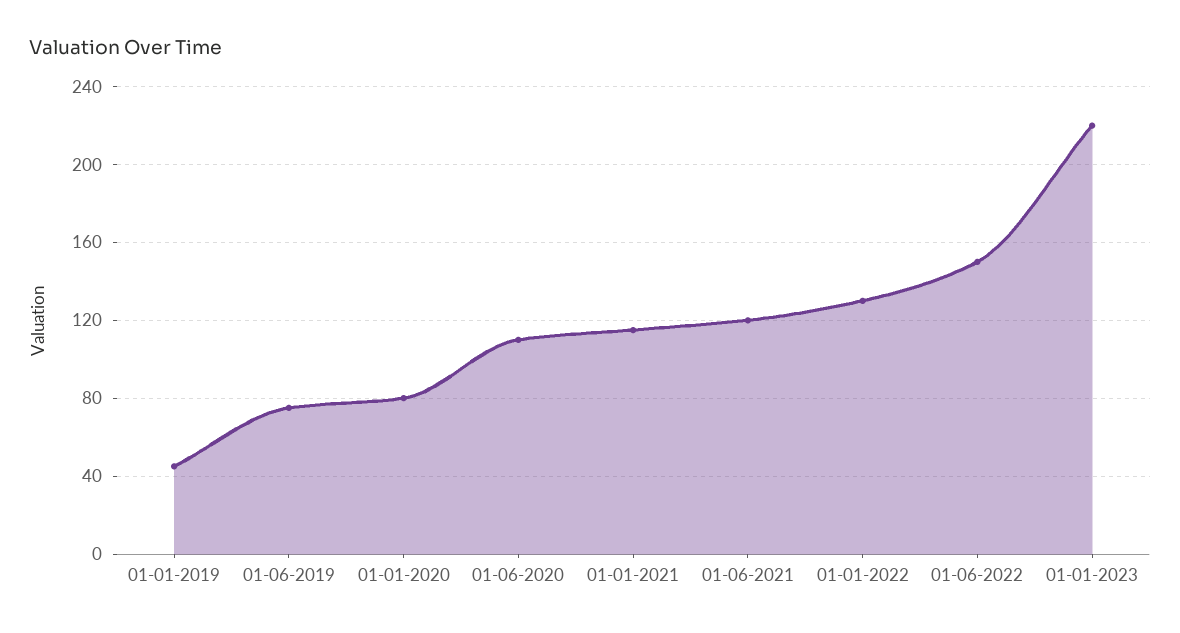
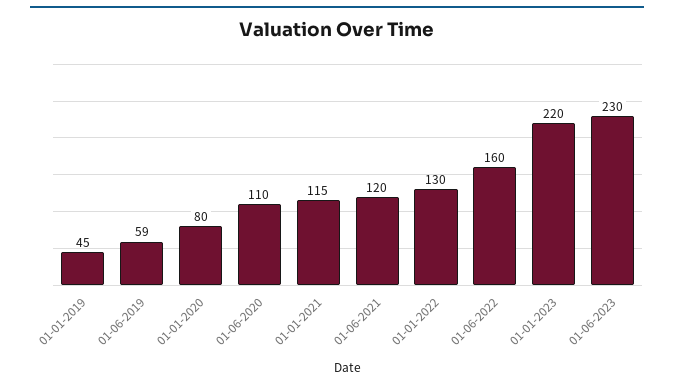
01-06-2019: 75 -> 59
01-06-2022: 150 -> 160
01-06-2023: none -> 230

